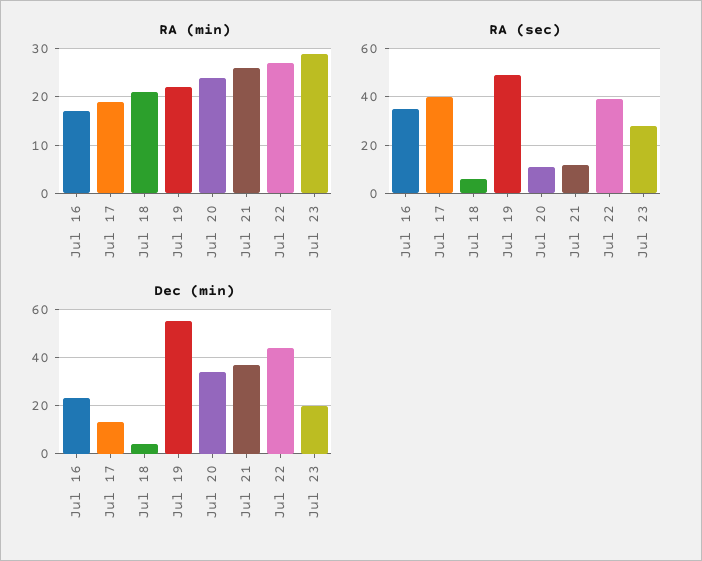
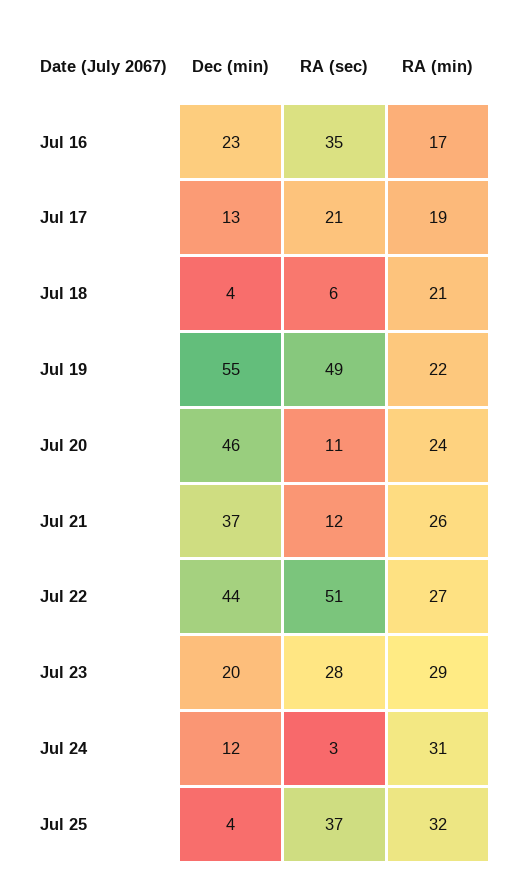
RA (sec), Jul 17: 40 -> 21
RA (sec), Jul 22: 40 -> 51
Dec (min), Jul 20: 35 -> 46
Dec (min), Jul 24: none -> 12
RA (sec), Jul 24: none -> 3
RA (min), Jul 24: none -> 31
Dec (min), Jul 25: none -> 4
RA (sec), Jul 25: none -> 37
RA (min), Jul 25: none -> 32

